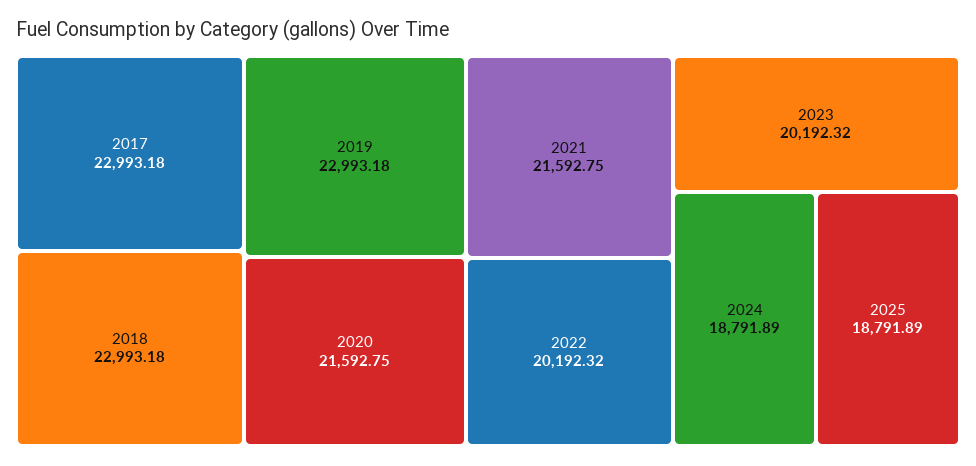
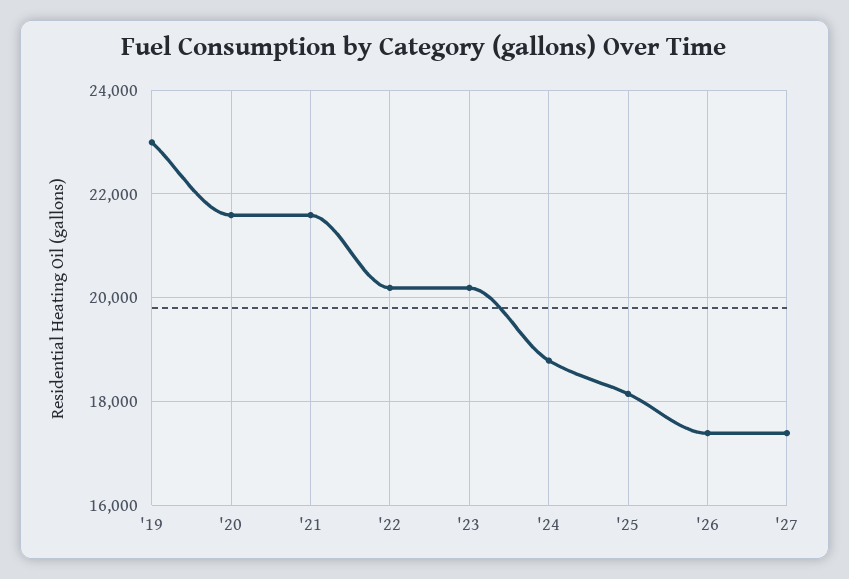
2017: 22993.18 -> none
2018: 22993.18 -> none
2025: 18791.89 -> 18200
'26: none -> 17400
'27: none -> 17400

